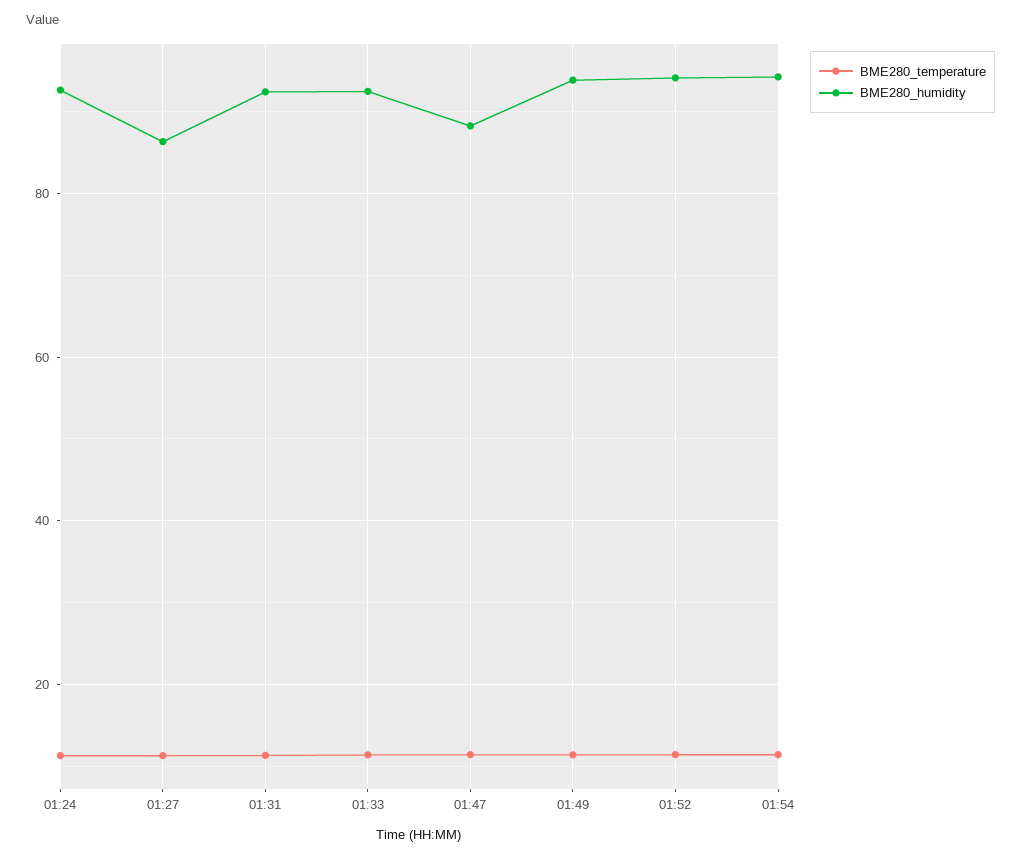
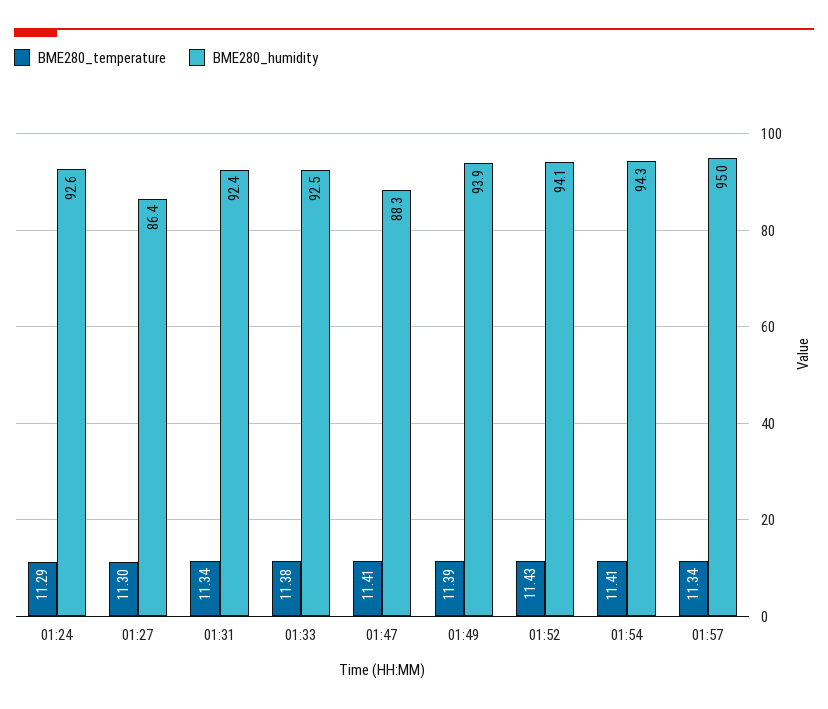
BME280_temperature, 01:57: none -> 11.34
BME280_humidity, 01:57: none -> 95

